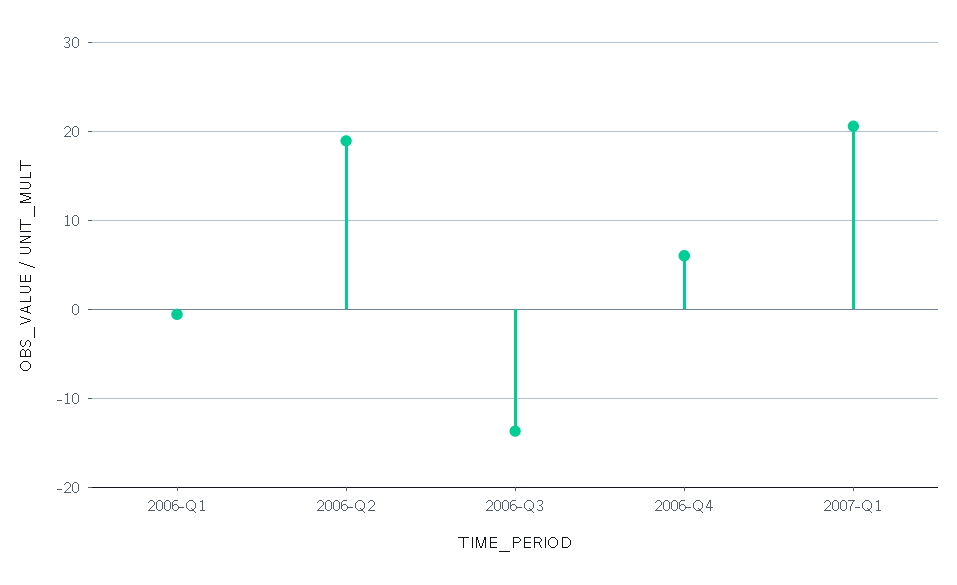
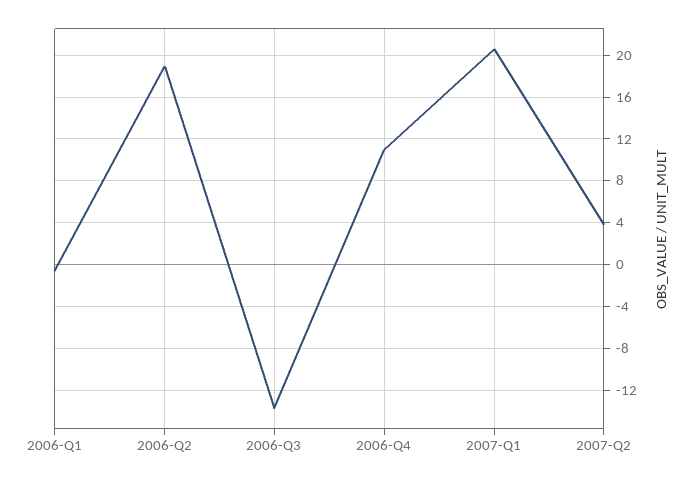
2006-Q4: 6 -> 11
2007-Q2: none -> 4

